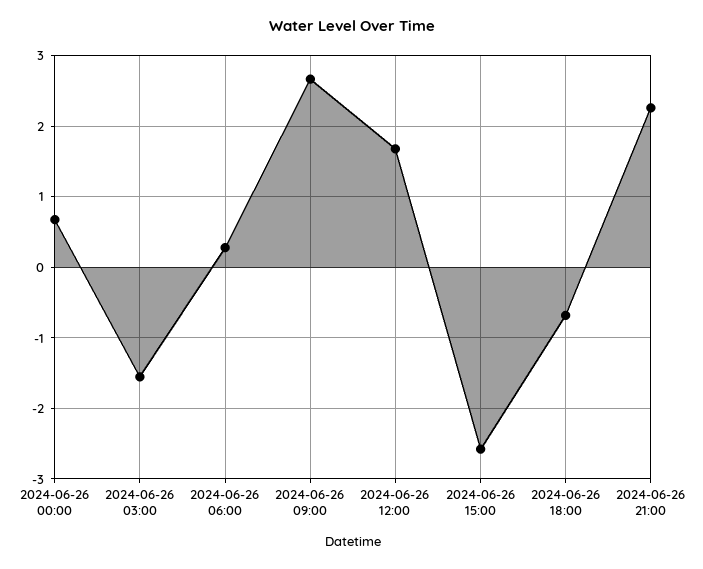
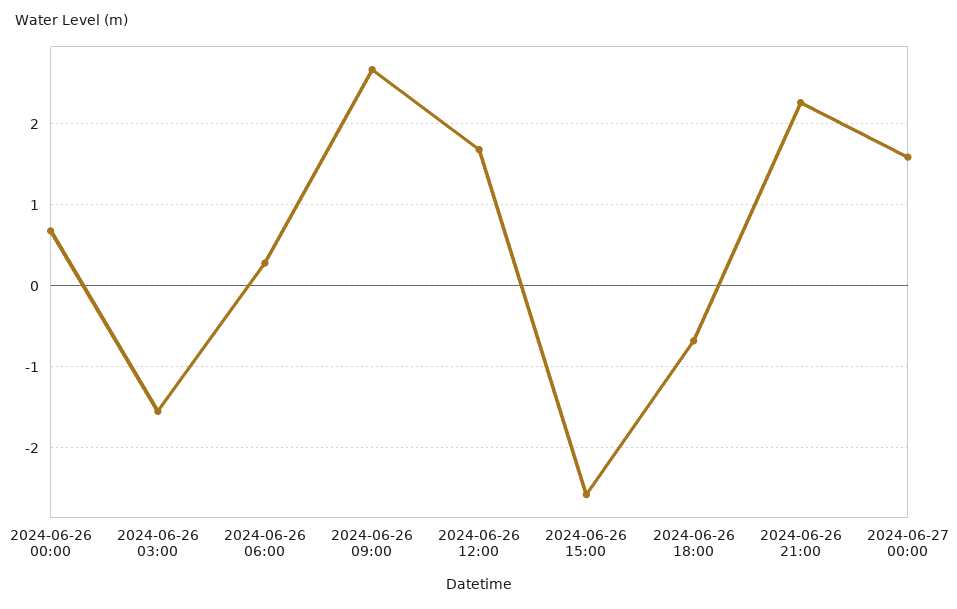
2024-06-27 00:00: none -> 1.6

